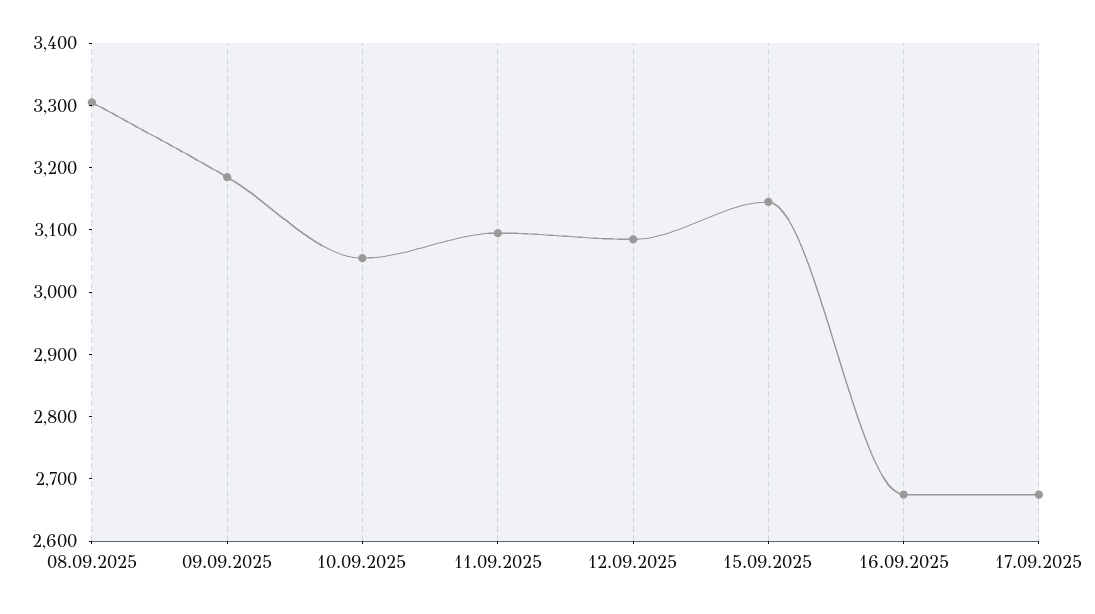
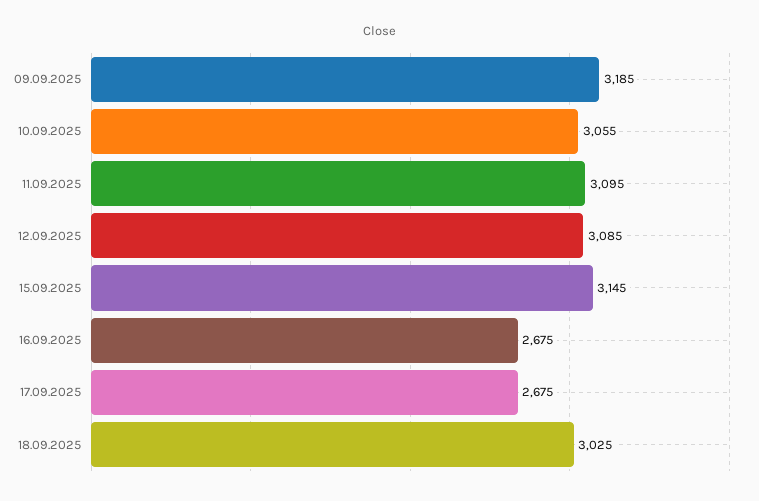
08.09.2025: 3300 -> none
18.09.2025: none -> 3025

